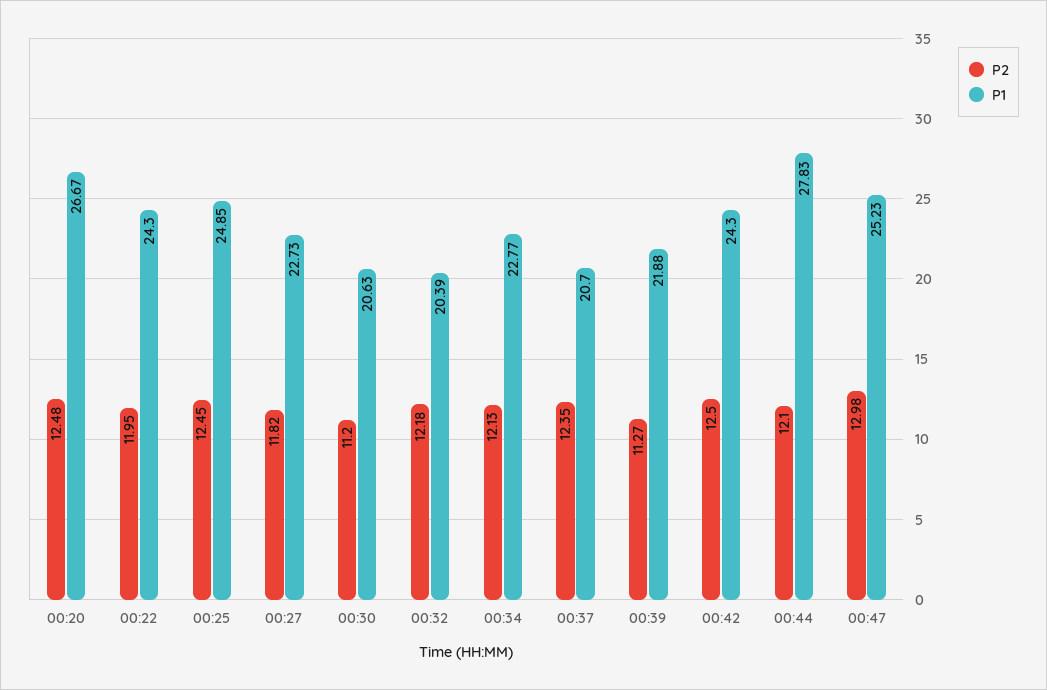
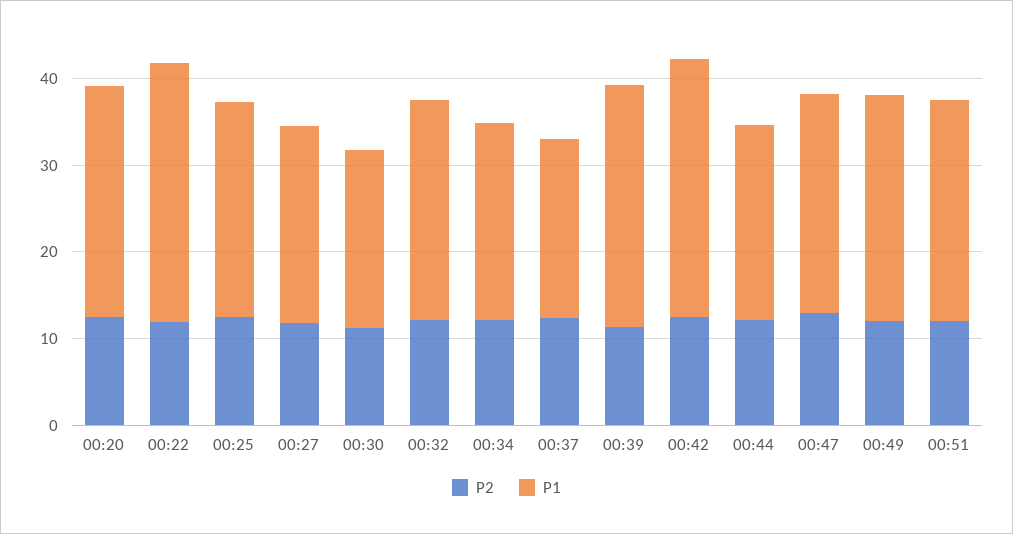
P1, 00:22: 24.3 -> 30
P1, 00:32: 20.39 -> 26
P1, 00:39: 21.88 -> 28
P1, 00:42: 24.3 -> 30
P1, 00:44: 27.83 -> 22
P2, 00:49: none -> 12
P1, 00:49: none -> 26
P2, 00:51: none -> 12
P1, 00:51: none -> 26

